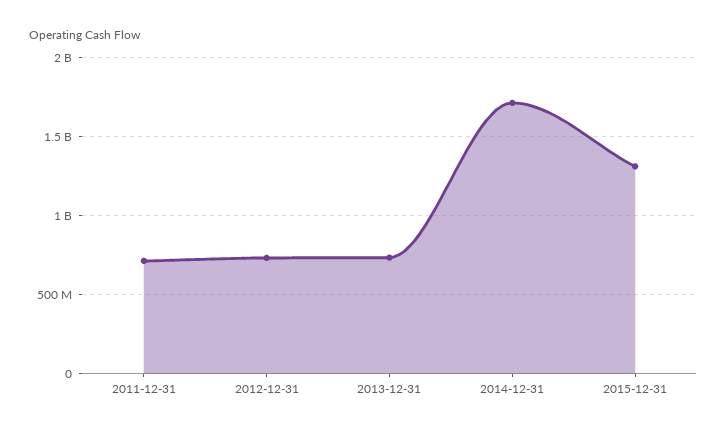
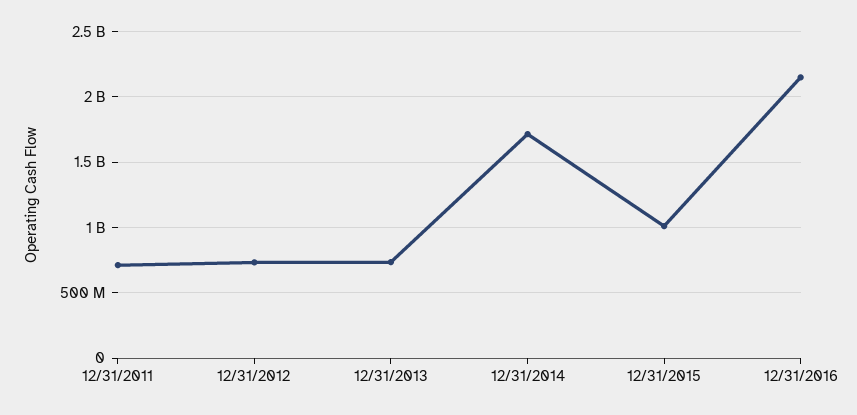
2015-12-31: 1300000000 -> 1000000000
12/31/2016: none -> 2150000000

